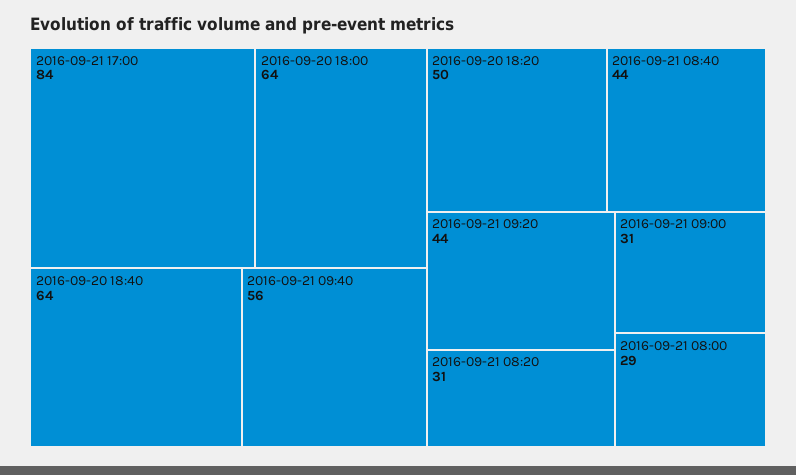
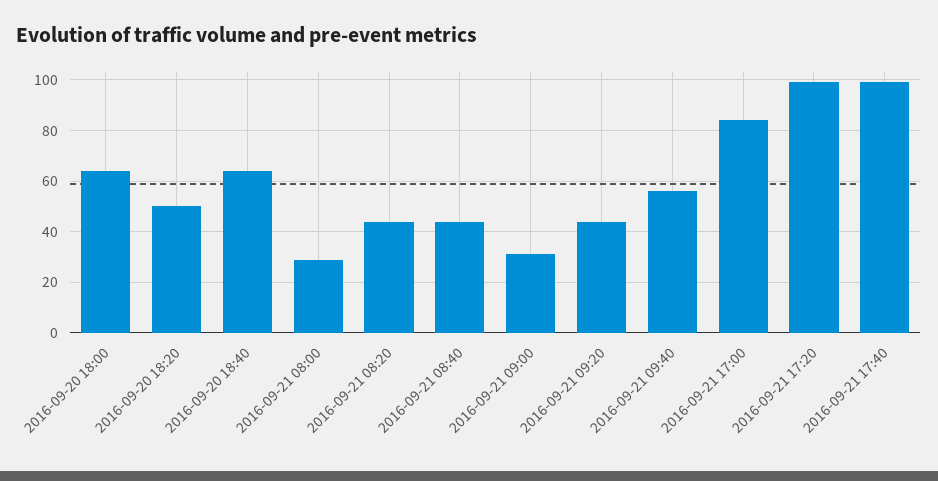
2016-09-21 08:20: 31 -> 45
2016-09-21 17:20: none -> 100
2016-09-21 17:40: none -> 100

